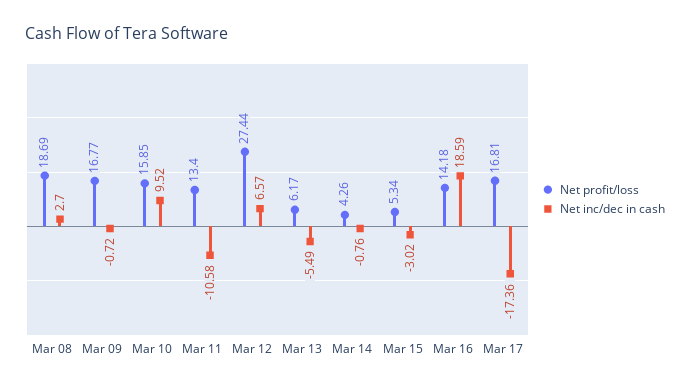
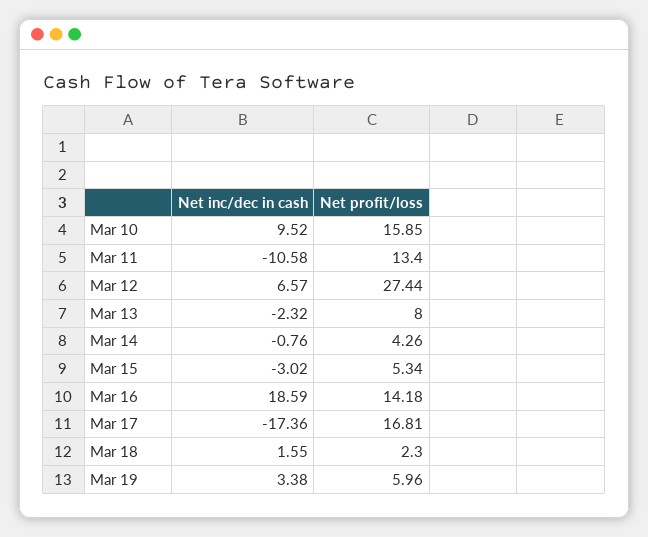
Net profit/loss, Mar 08: 18.69 -> none
Net inc/dec in cash, Mar 08: 2.7 -> none
Net profit/loss, Mar 09: 16.77 -> none
Net inc/dec in cash, Mar 09: -0.72 -> none
Net profit/loss, Mar 13: 6.17 -> 8
Net inc/dec in cash, Mar 13: -5.49 -> -2.32
Net inc/dec in cash, Mar 18: none -> 1.55
Net profit/loss, Mar 18: none -> 2.3
Net inc/dec in cash, Mar 19: none -> 3.38
Net profit/loss, Mar 19: none -> 5.96

